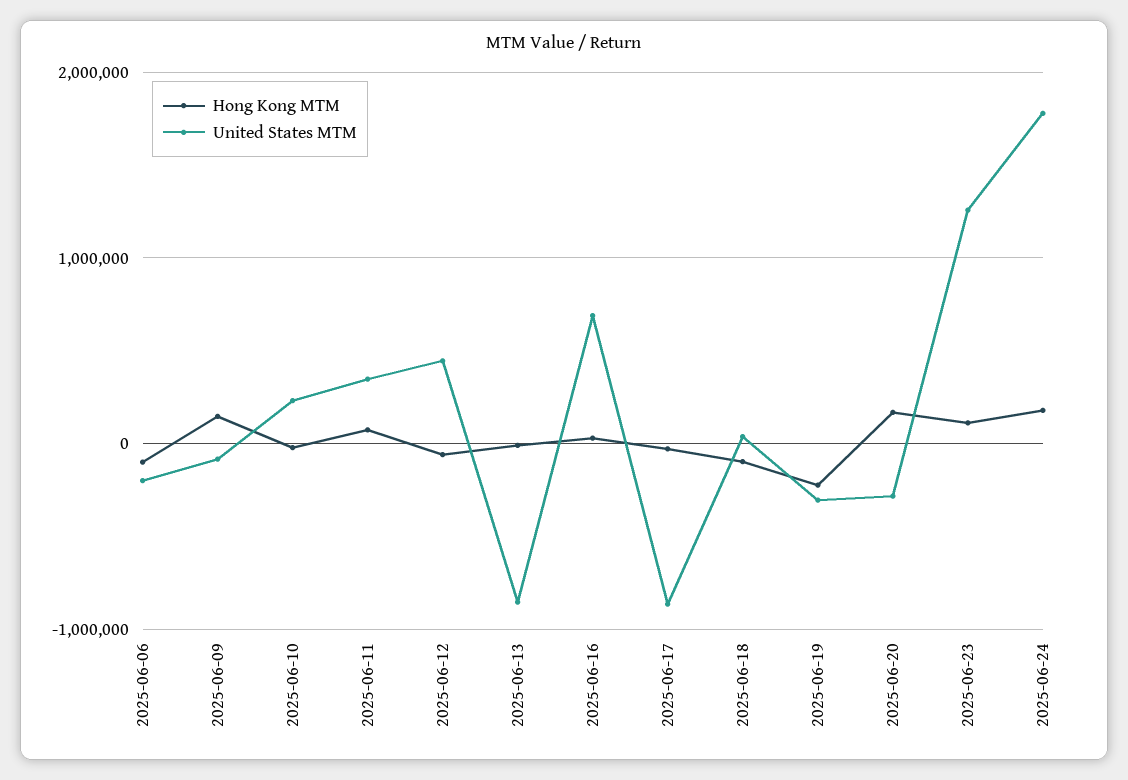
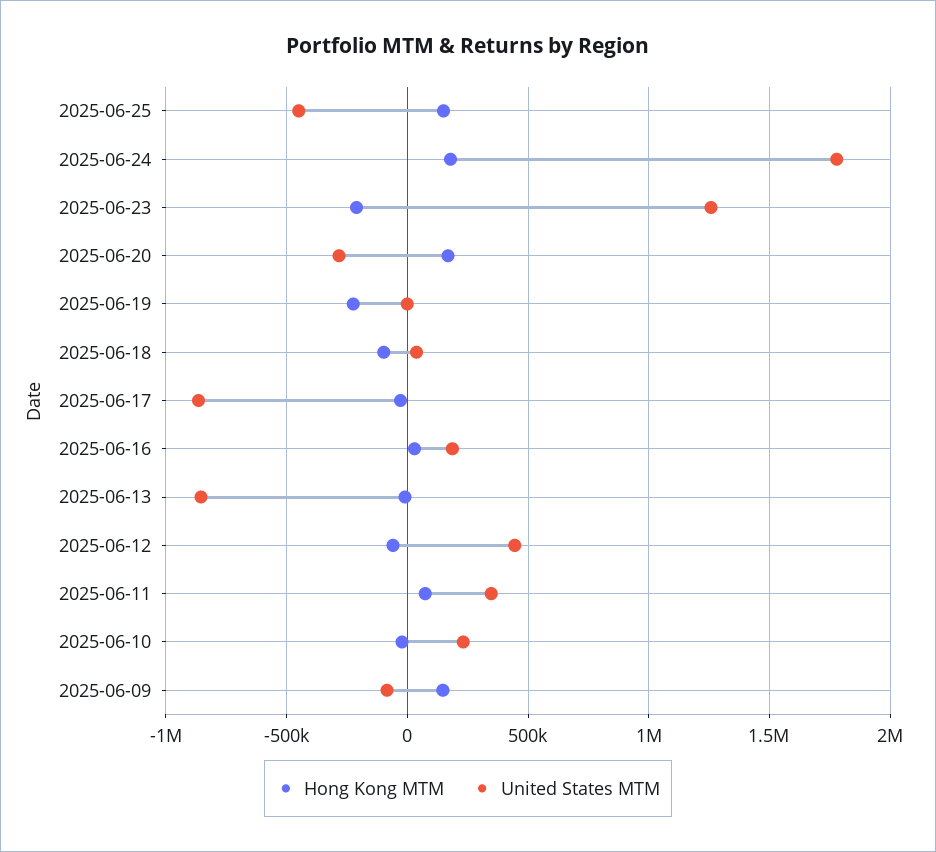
Hong Kong MTM, 2025-06-06: -100000 -> none
United States MTM, 2025-06-06: -200000 -> none
United States MTM, 2025-06-16: 700000 -> 200000
United States MTM, 2025-06-19: -300000 -> 0
Hong Kong MTM, 2025-06-23: 100000 -> -200000
Hong Kong MTM, 2025-06-25: none -> 150000
United States MTM, 2025-06-25: none -> -450000

